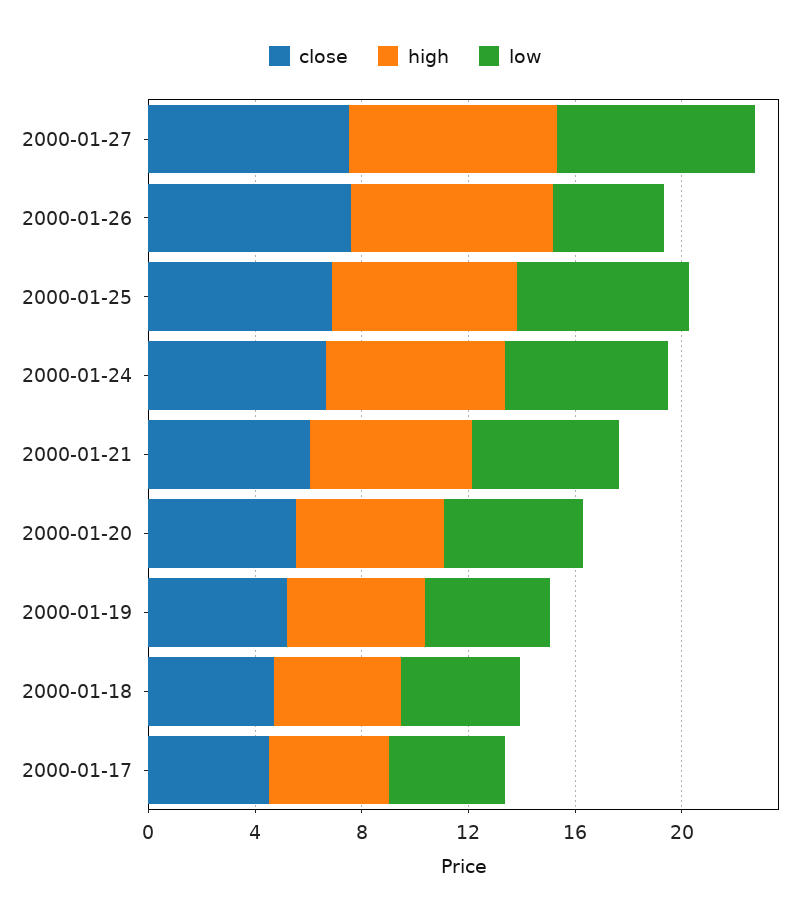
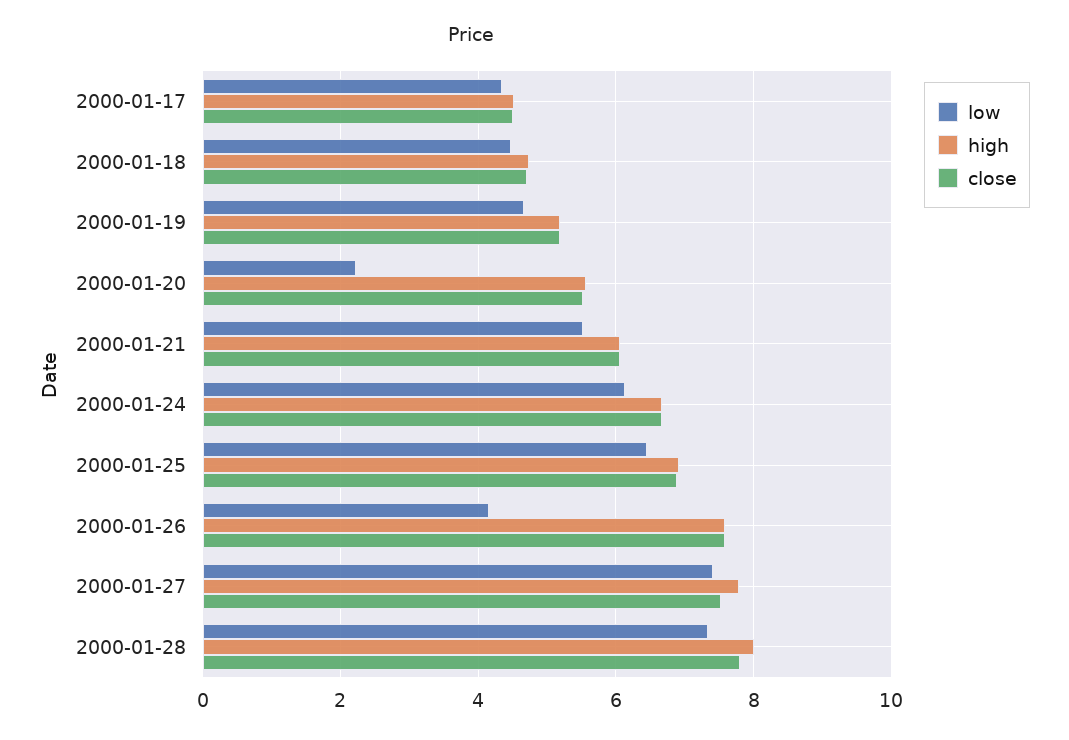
low, 2000-01-20: 5 -> 2.2
low, 2000-01-28: none -> 7.4
high, 2000-01-28: none -> 8
close, 2000-01-28: none -> 7.8

